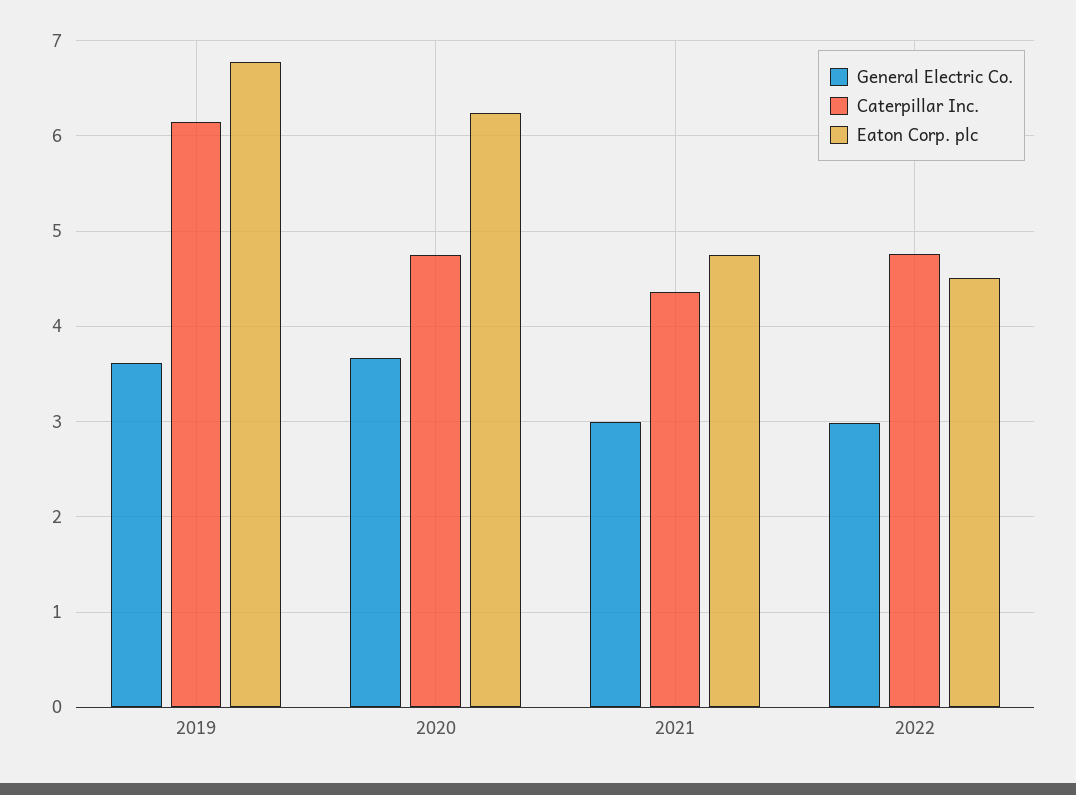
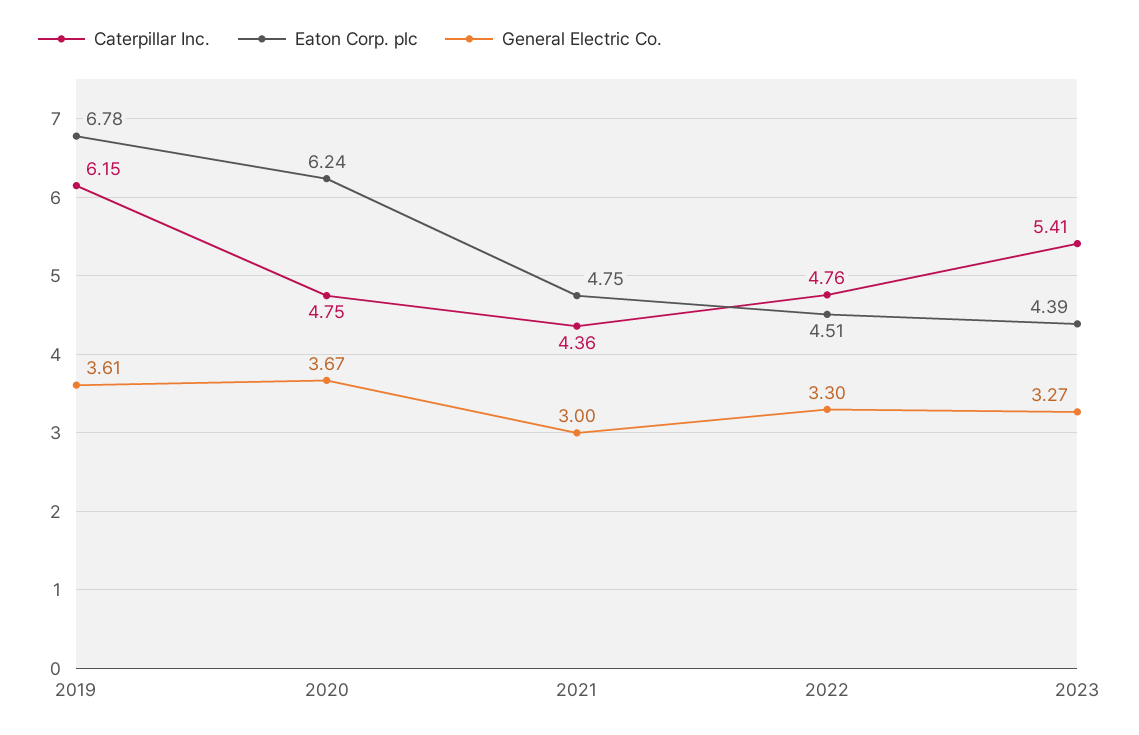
General Electric Co., 2022: 3 -> 3.3
Caterpillar Inc., 2023: none -> 5.41
Eaton Corp. plc, 2023: none -> 4.39
General Electric Co., 2023: none -> 3.27

